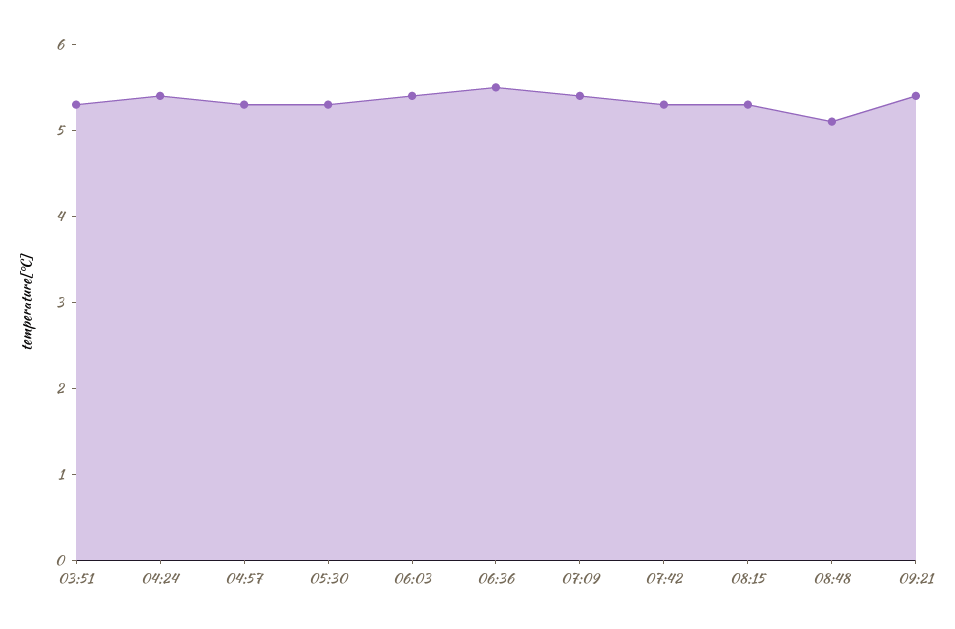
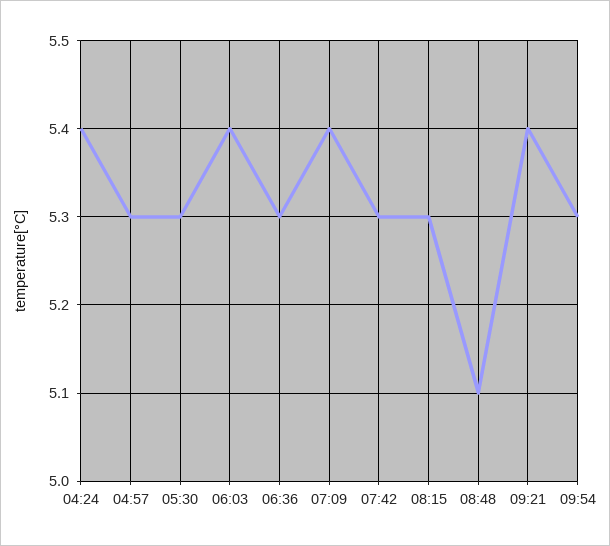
03:51: 5.3 -> none
06:36: 5.5 -> 5.3
09:54: none -> 5.3

